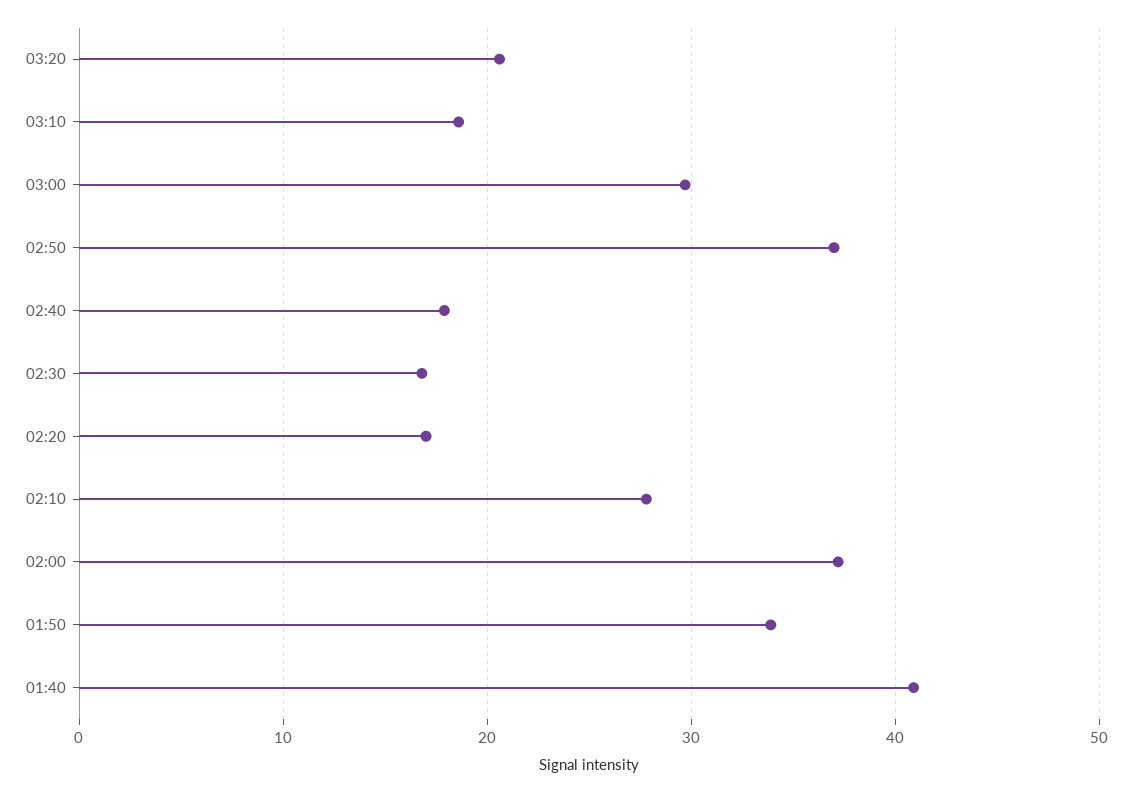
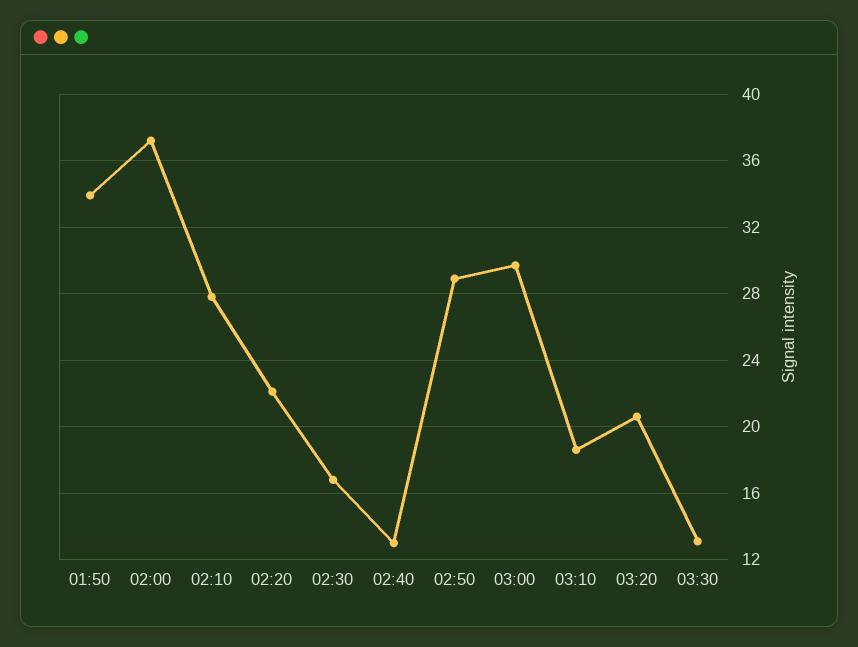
02:50: 37 -> 29
02:40: 18 -> 13
02:20: 17 -> 22
01:40: 41 -> none
03:30: none -> 13

